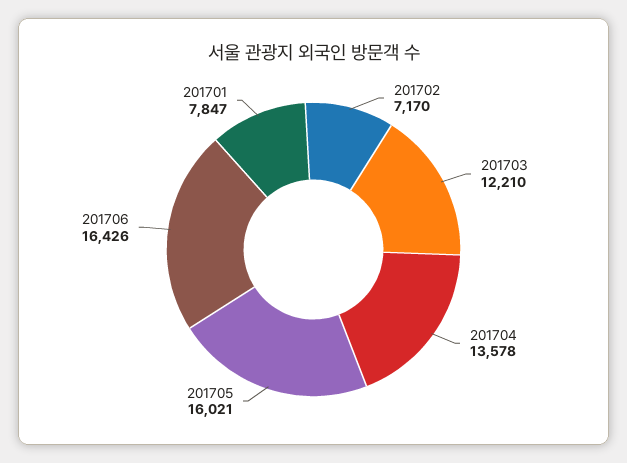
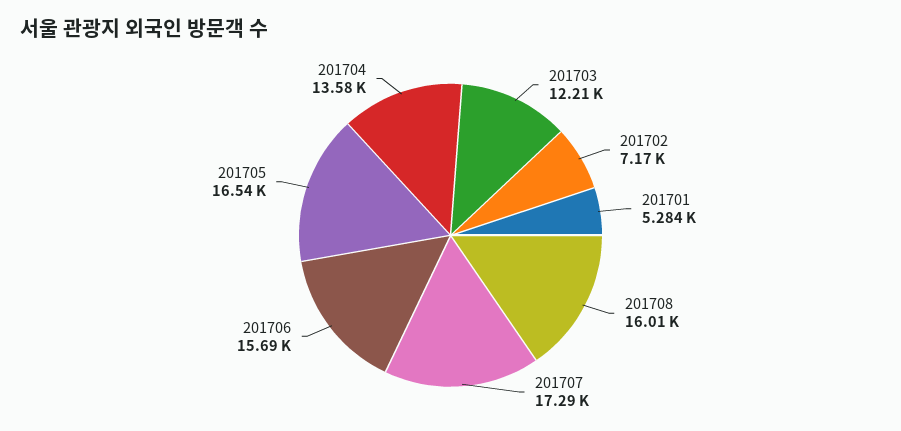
201705: 16021 -> 16540
201706: 16426 -> 15690
201701: 7847 -> 5284
201708: none -> 16010
201707: none -> 17290

